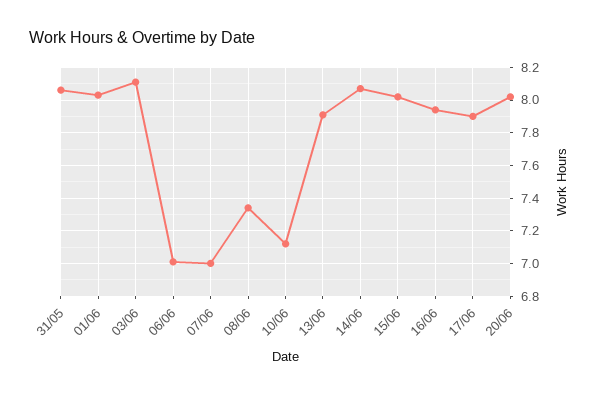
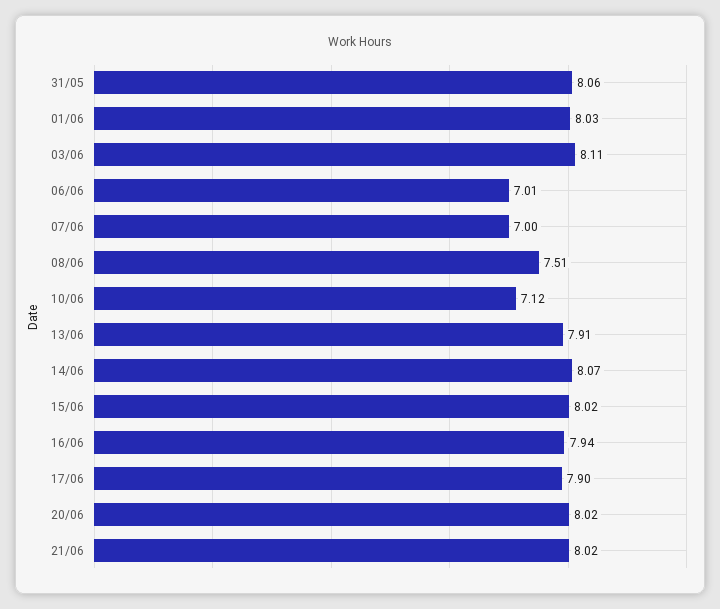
08/06: 7.35 -> 7.51
21/06: none -> 8.02

